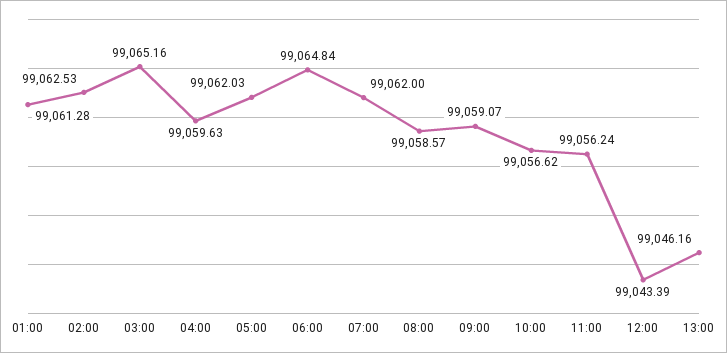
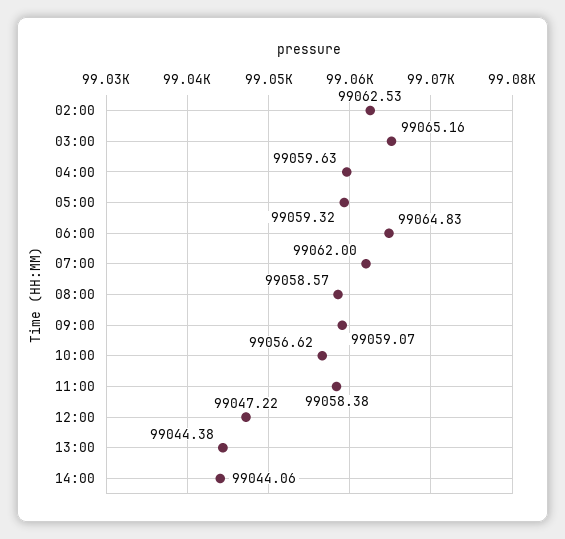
01:00: 99061.28 -> none
05:00: 99062.03 -> 99059.32
06:00: 99064.84 -> 99064.83
11:00: 99056.24 -> 99058.38
12:00: 99043.39 -> 99047.22
13:00: 99046.16 -> 99044.38
14:00: none -> 99044.06

